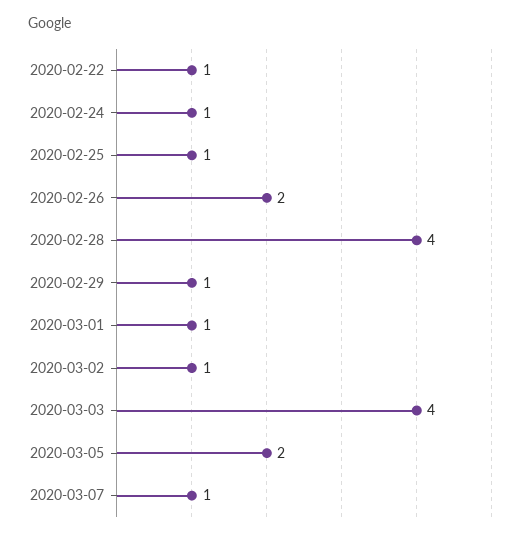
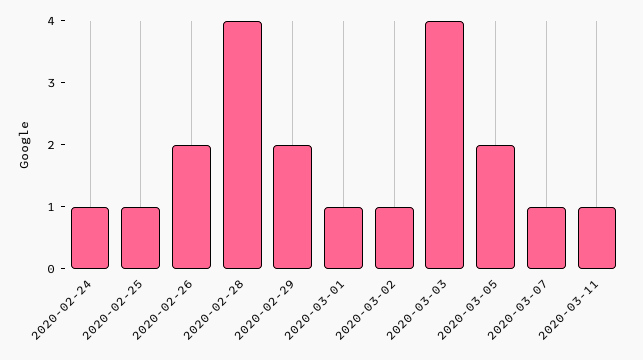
2020-02-22: 1 -> none
2020-02-29: 1 -> 2
2020-03-11: none -> 1

